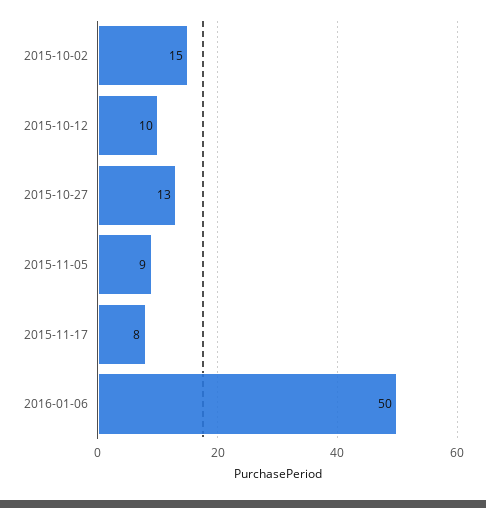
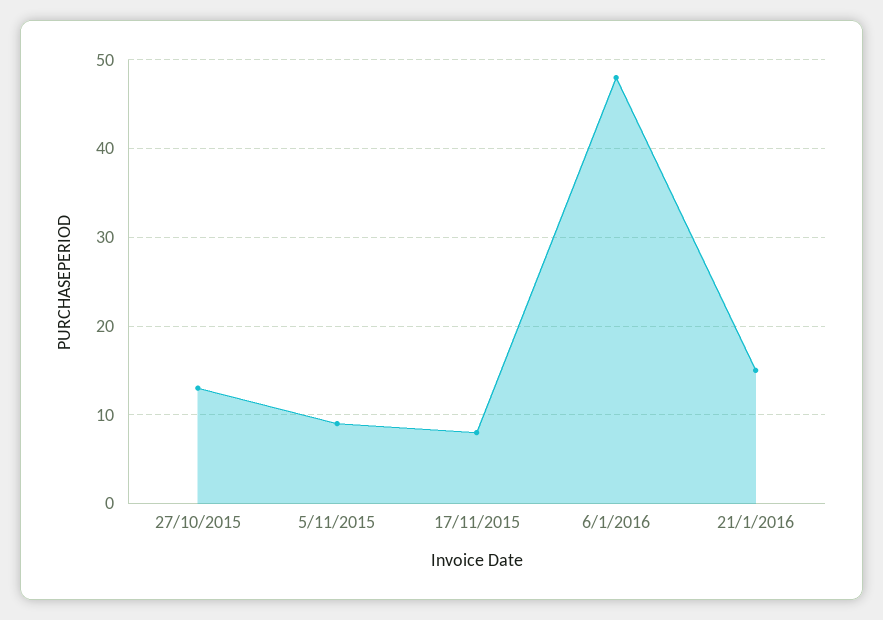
2015-10-02: 15 -> none
2015-10-12: 10 -> none
2016-01-06: 50 -> 48
21/1/2016: none -> 15

